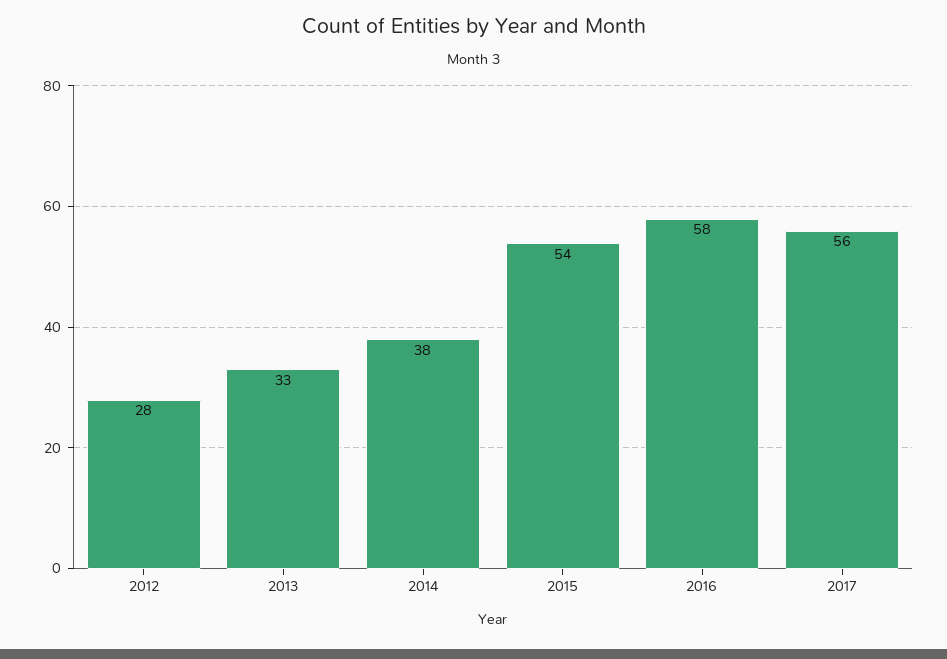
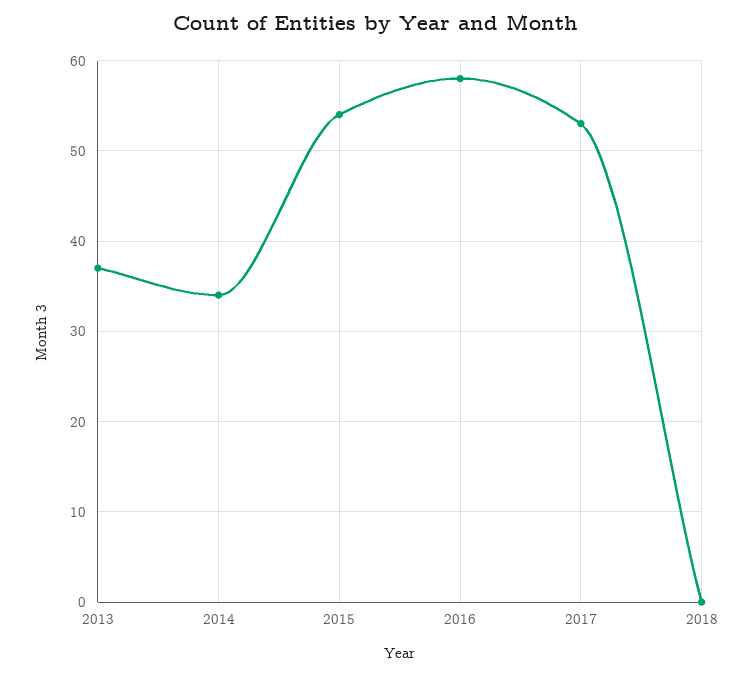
2012: 28 -> none
2013: 33 -> 37
2014: 38 -> 34
2017: 56 -> 53
2018: none -> 0

